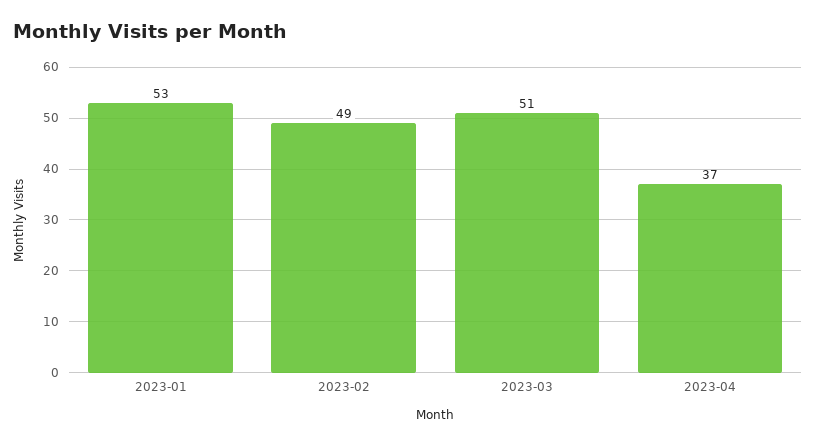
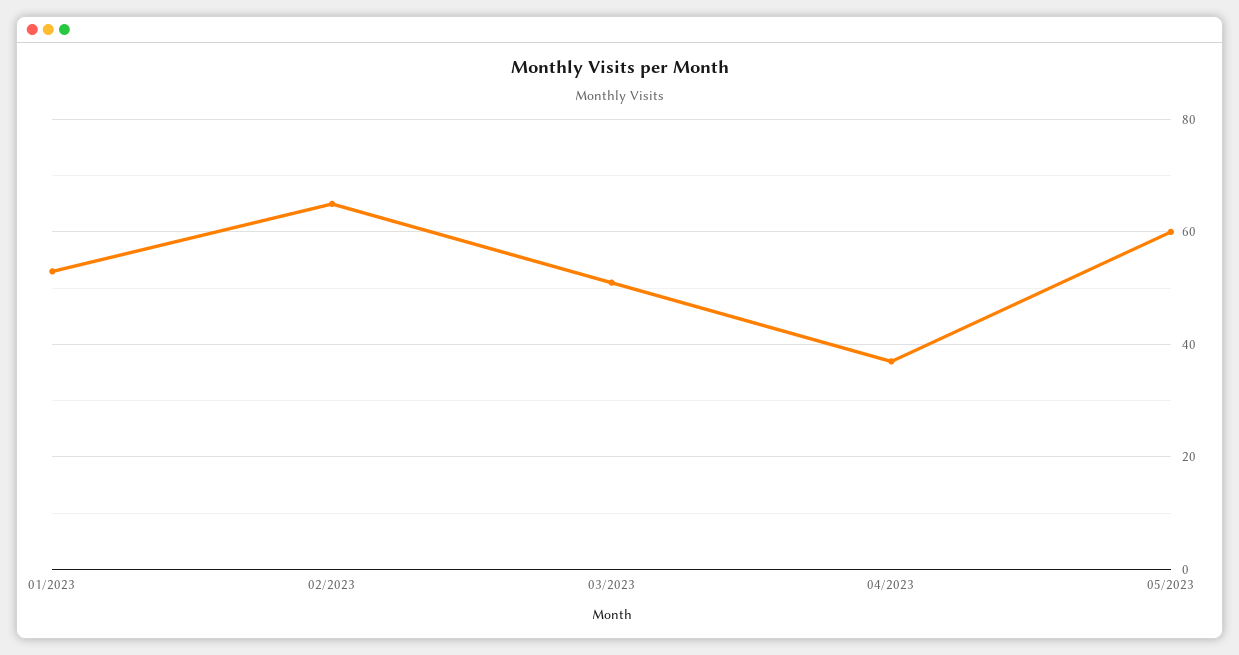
2023-02: 49 -> 65
05/2023: none -> 60

